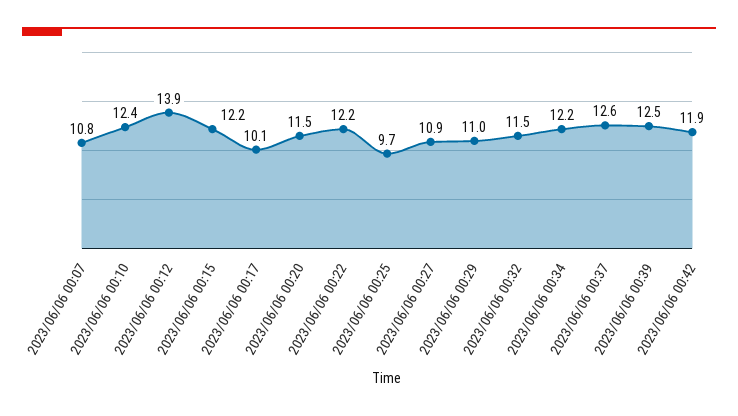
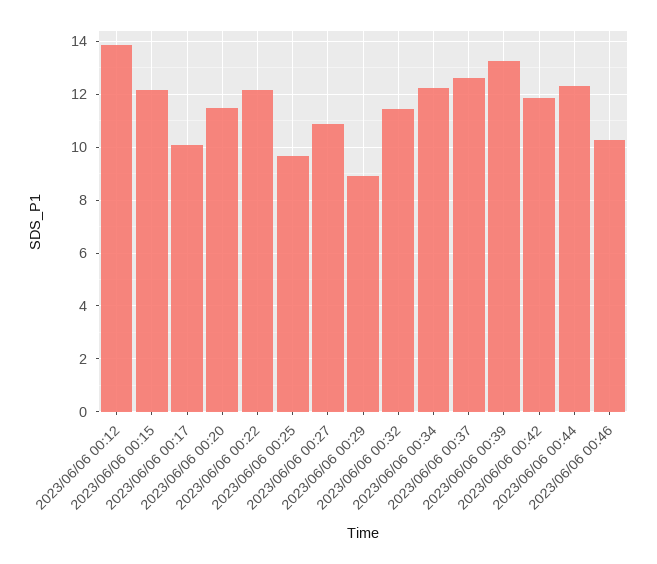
2023/06/06 00:07: 10.8 -> none
2023/06/06 00:10: 12.4 -> none
2023/06/06 00:29: 11 -> 9
2023/06/06 00:39: 12.5 -> 13.25
2023/06/06 00:44: none -> 12.25
2023/06/06 00:46: none -> 10.25

